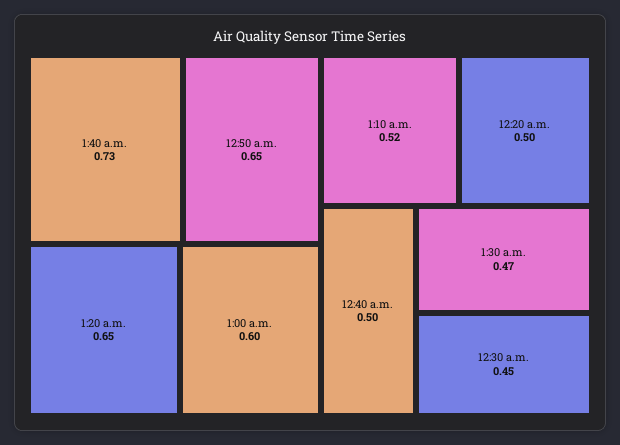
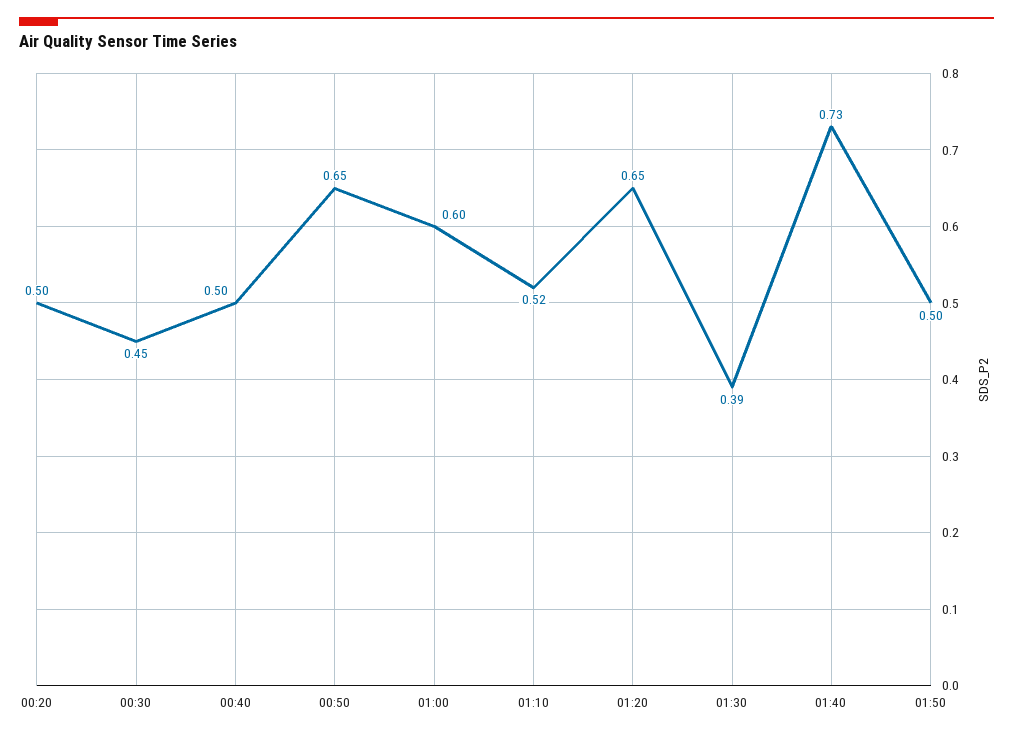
1:30 a.m.: 0.47 -> 0.39
01:50: none -> 0.5

